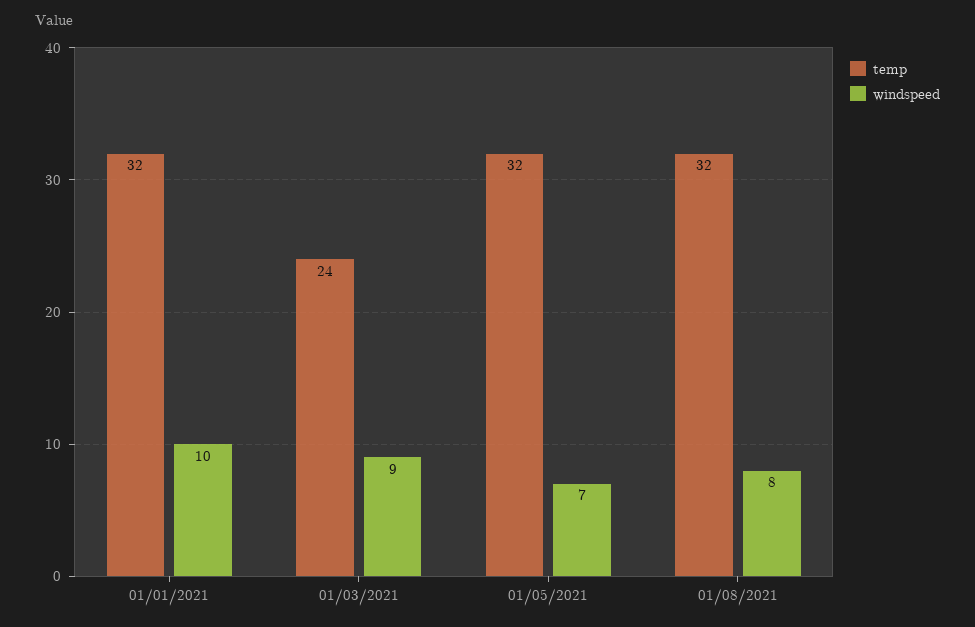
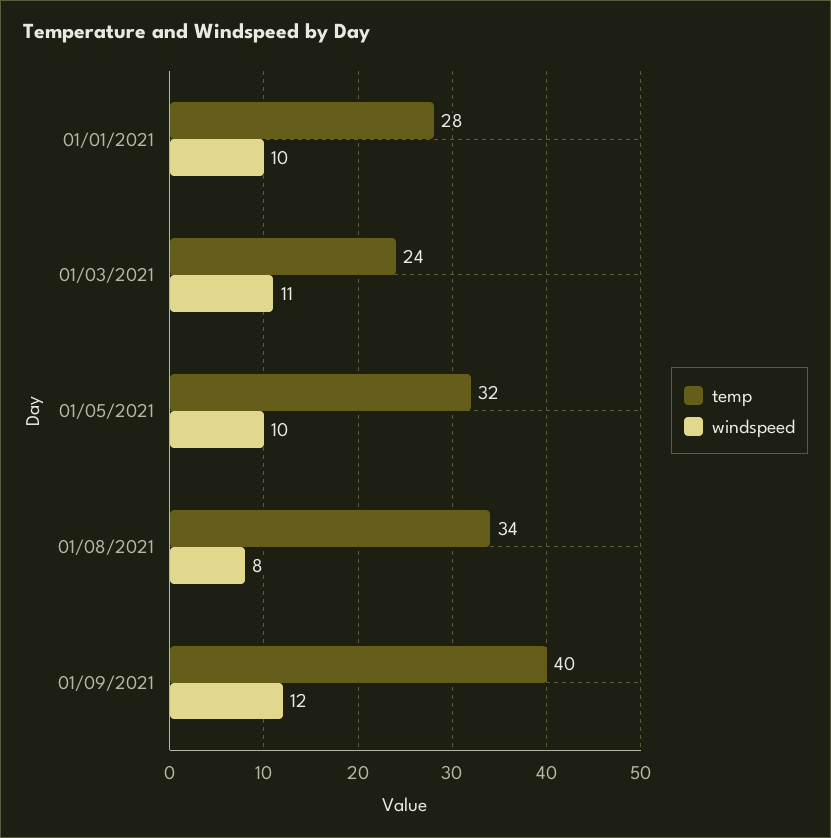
temp, 01/01/2021: 32 -> 28
windspeed, 01/03/2021: 9 -> 11
windspeed, 01/05/2021: 7 -> 10
temp, 01/08/2021: 32 -> 34
temp, 01/09/2021: none -> 40
windspeed, 01/09/2021: none -> 12

